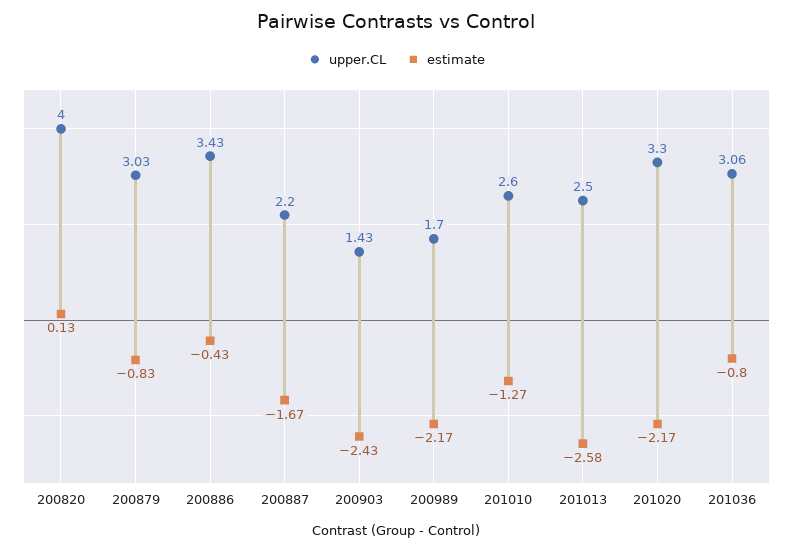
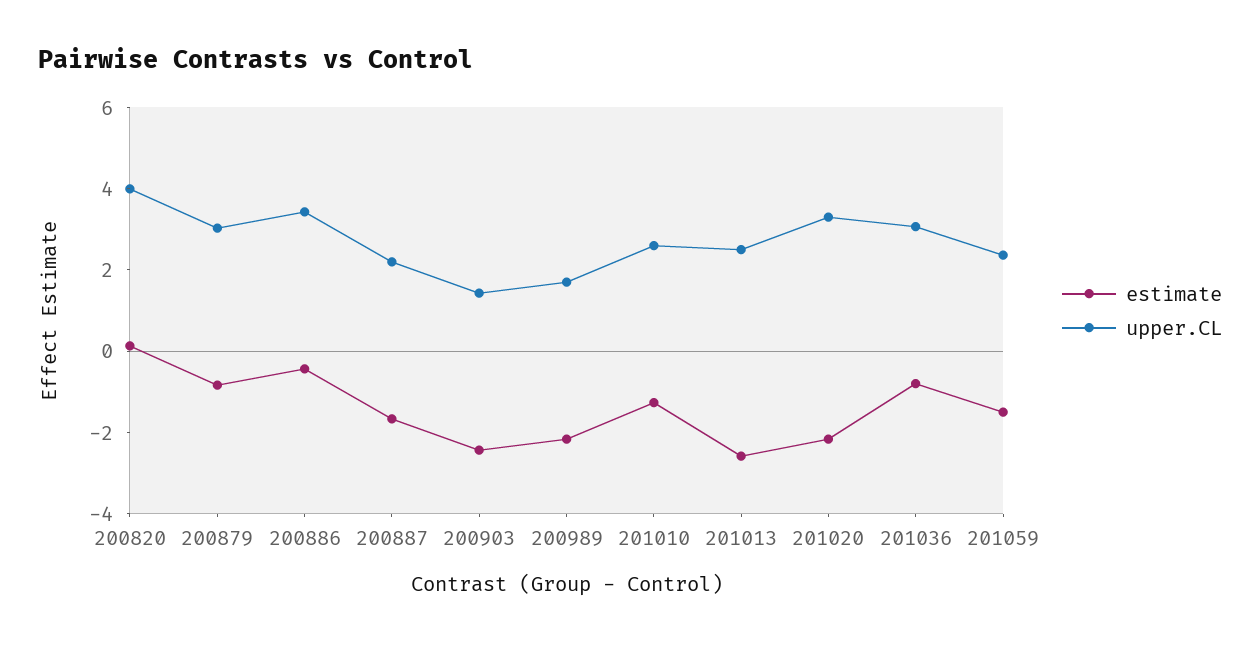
estimate, 201059: none -> -1.5
upper.CL, 201059: none -> 2.5

